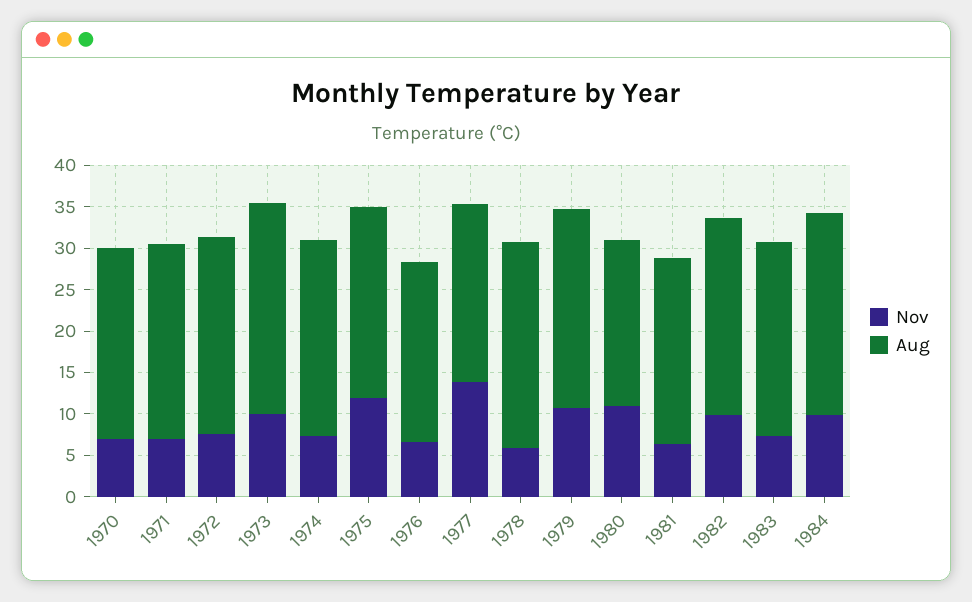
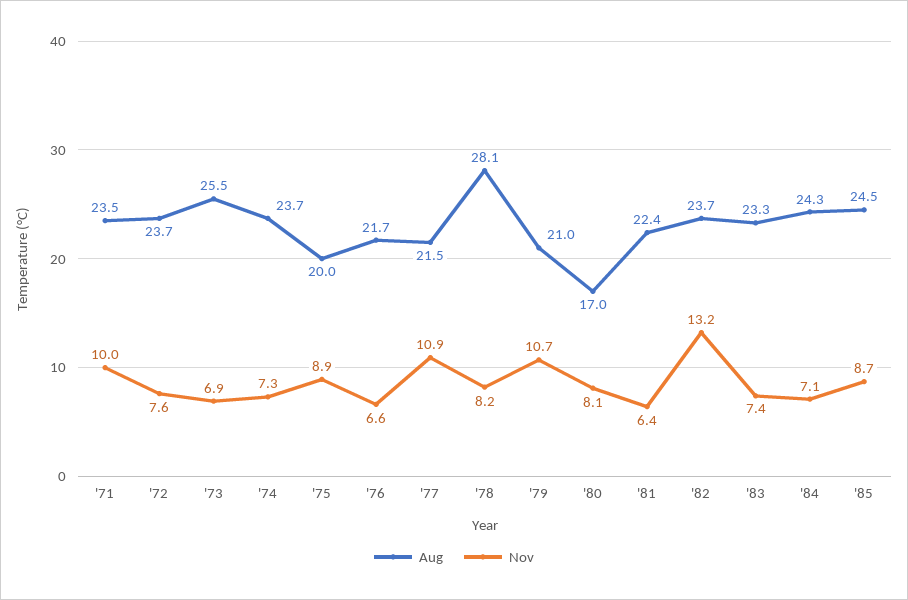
Nov, 1970: 7 -> none
Aug, 1970: 23 -> none
Nov, 1971: 7 -> 10
Nov, 1973: 10 -> 6.9
Nov, 1975: 12 -> 8.9
Aug, 1975: 23 -> 20
Nov, 1977: 14 -> 10.9
Nov, 1978: 6 -> 8.2
Aug, 1978: 25 -> 28.1
Aug, 1979: 24 -> 21
Nov, 1980: 11 -> 8.1
Aug, 1980: 20 -> 17
Nov, 1982: 10 -> 13.2
Nov, 1984: 10 -> 7.1
Aug, '85: none -> 24.5
Nov, '85: none -> 8.7

